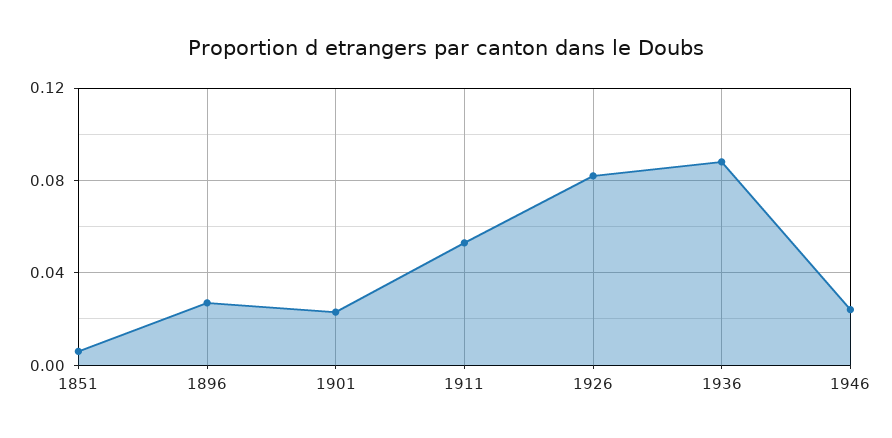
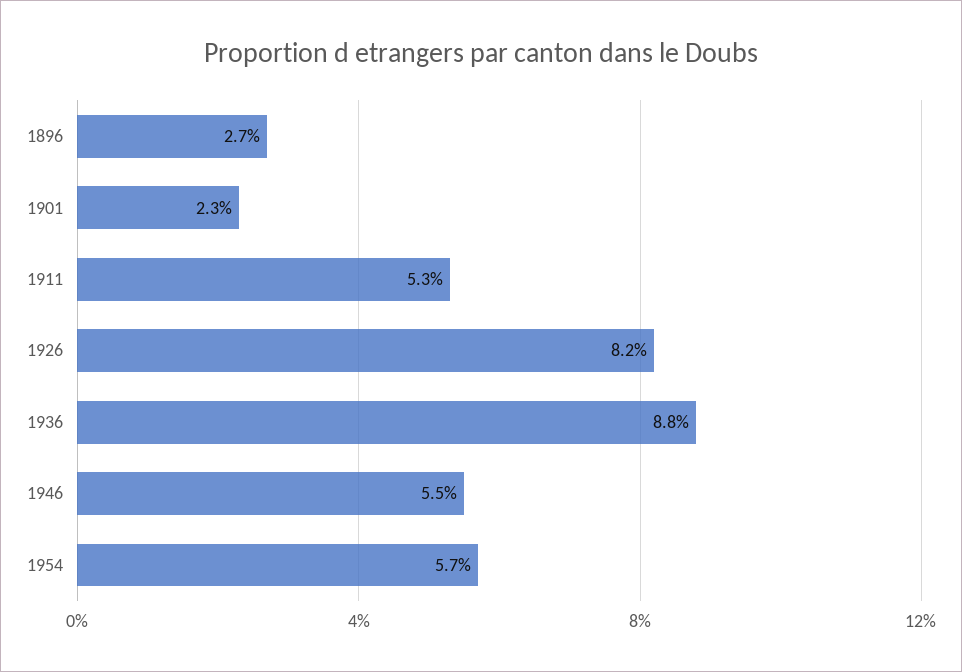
1851: 0.005 -> none
1946: 0.025 -> 0.055
1954: none -> 0.057

